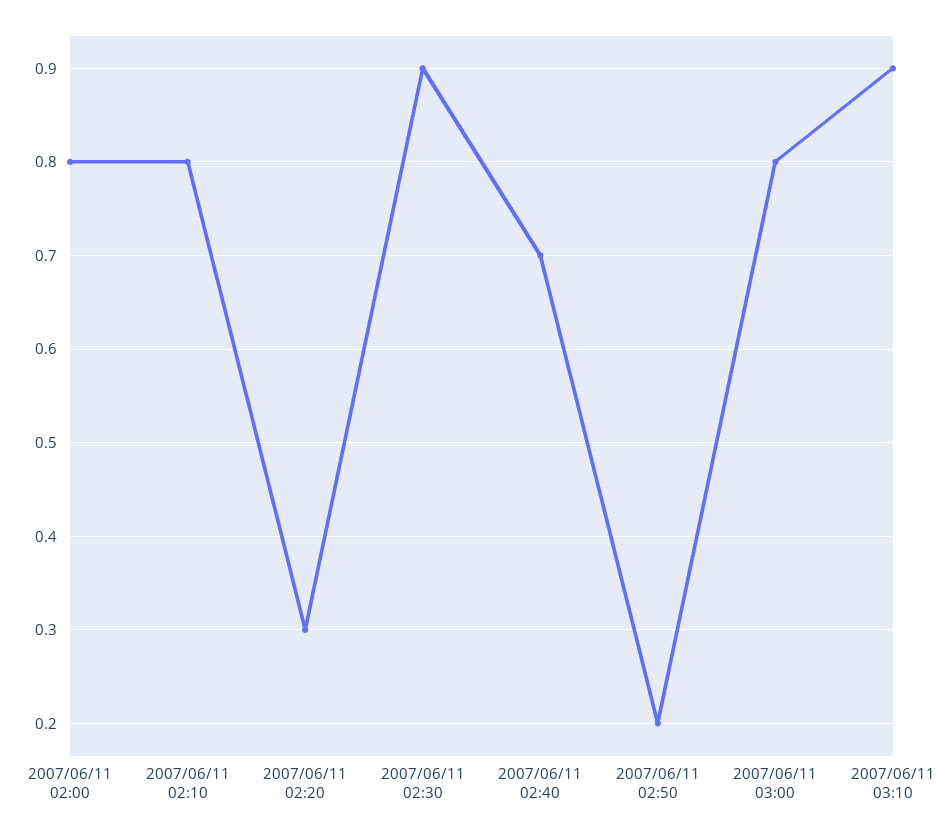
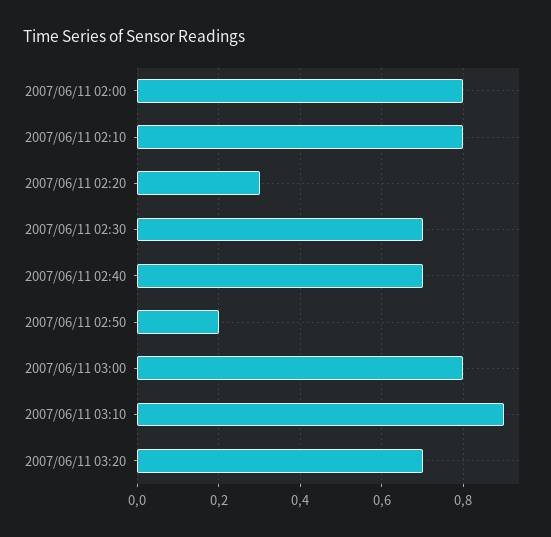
2007/06/11 02:30: 0.9 -> 0.7
2007/06/11 03:20: none -> 0.7

